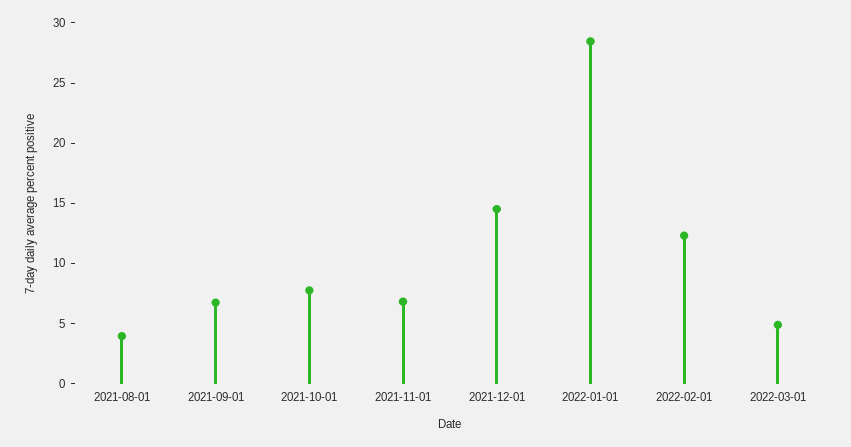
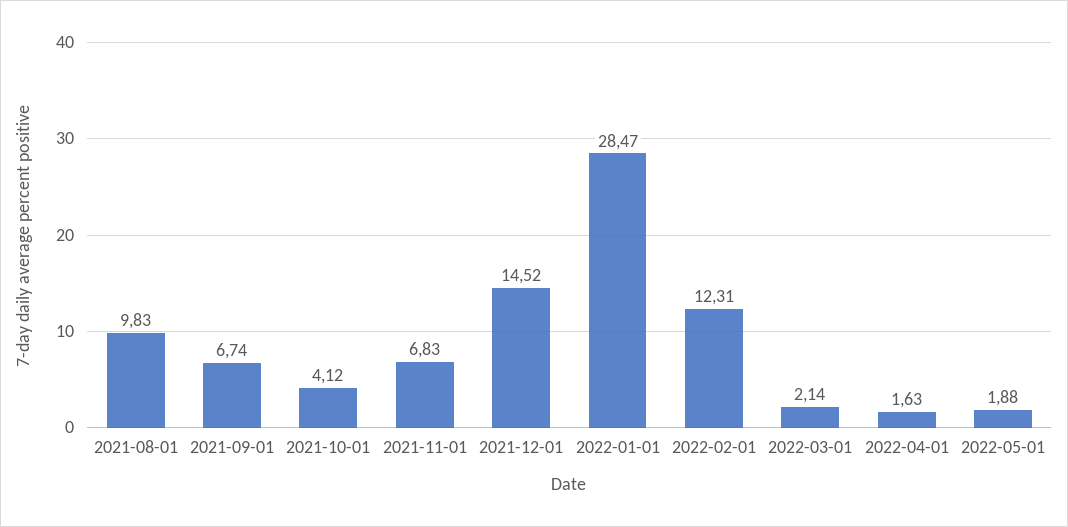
2021-08-01: 4 -> 9.83
2021-10-01: 8 -> 4.12
2022-03-01: 5 -> 2.14
2022-04-01: none -> 1.63
2022-05-01: none -> 1.88

